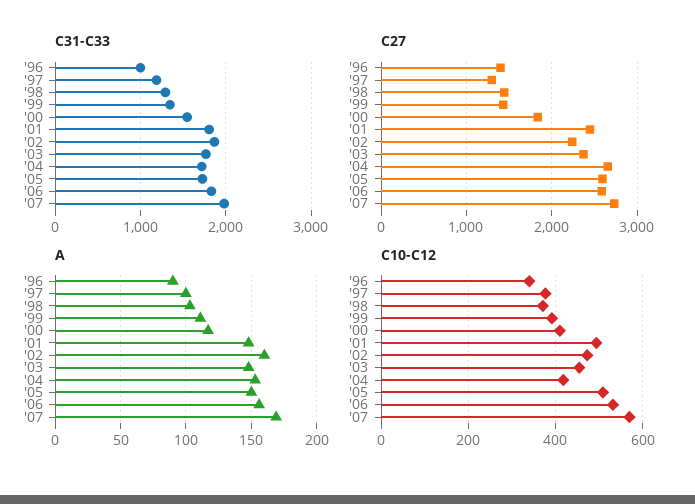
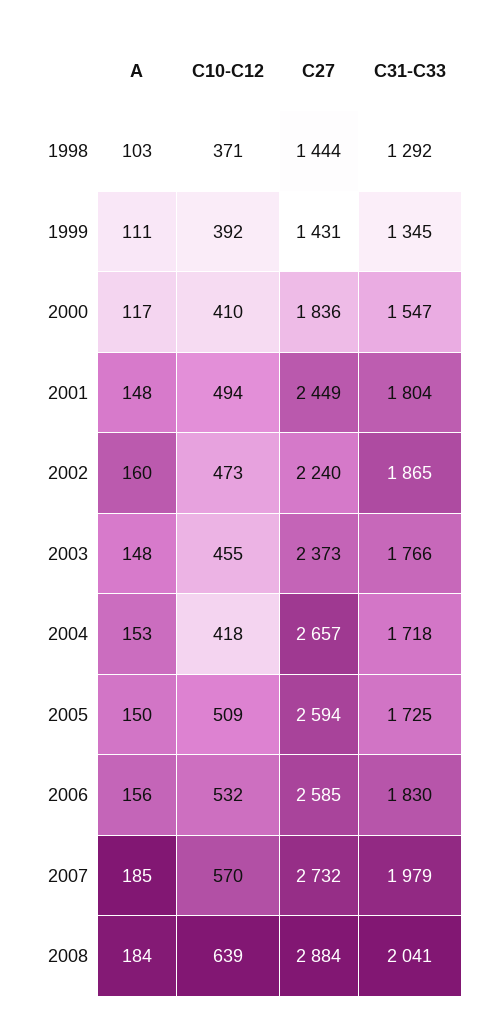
C31-C33, '96: 1000 -> none
C31-C33, '97: 1200 -> none
C27, '96: 1400 -> none
C27, '97: 1300 -> none
A, '96: 90 -> none
A, '97: 100 -> none
A, '07: 170 -> 185
C10-C12, '96: 340 -> none
C10-C12, '97: 380 -> none
A, 2008: none -> 184
C10-C12, 2008: none -> 639
C27, 2008: none -> 2884
C31-C33, 2008: none -> 2041

